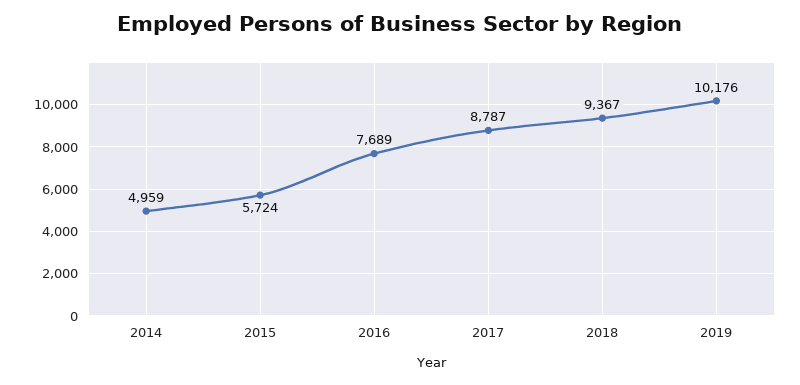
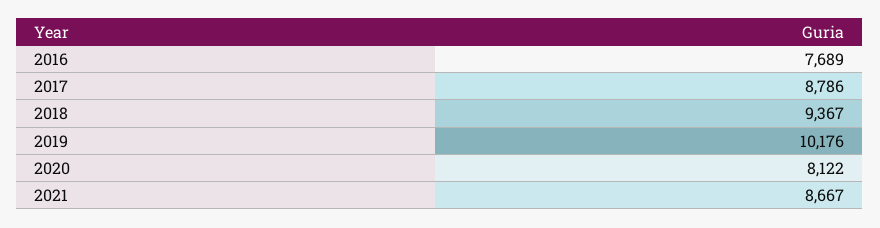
2014: 4959 -> none
2015: 5724 -> none
2017: 8787 -> 8786
2020: none -> 8122
2021: none -> 8667

